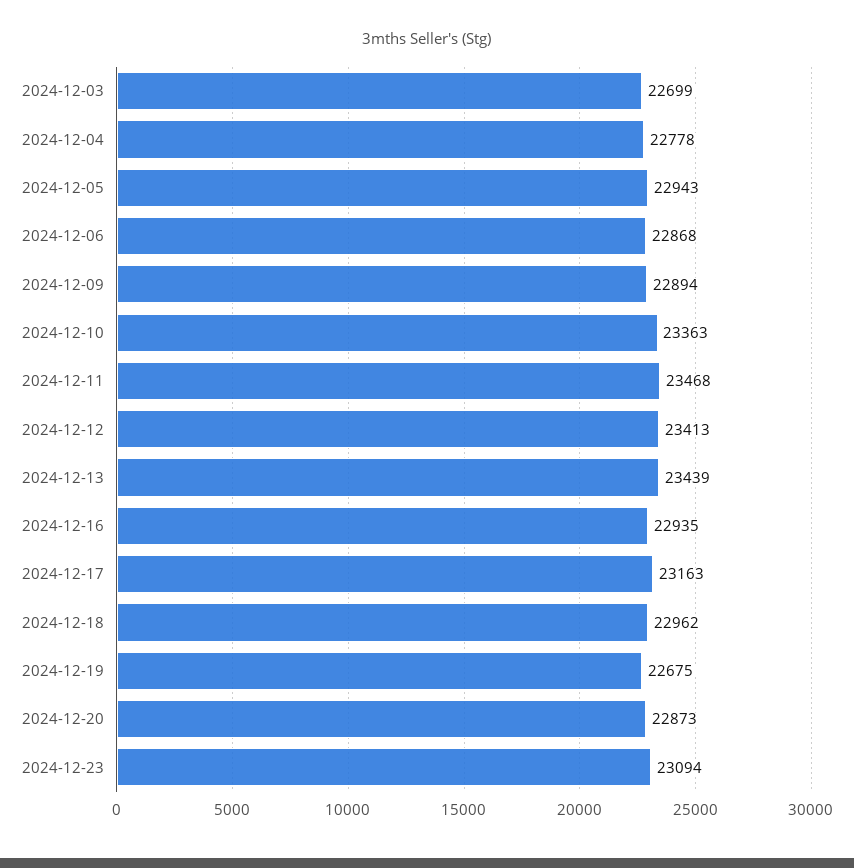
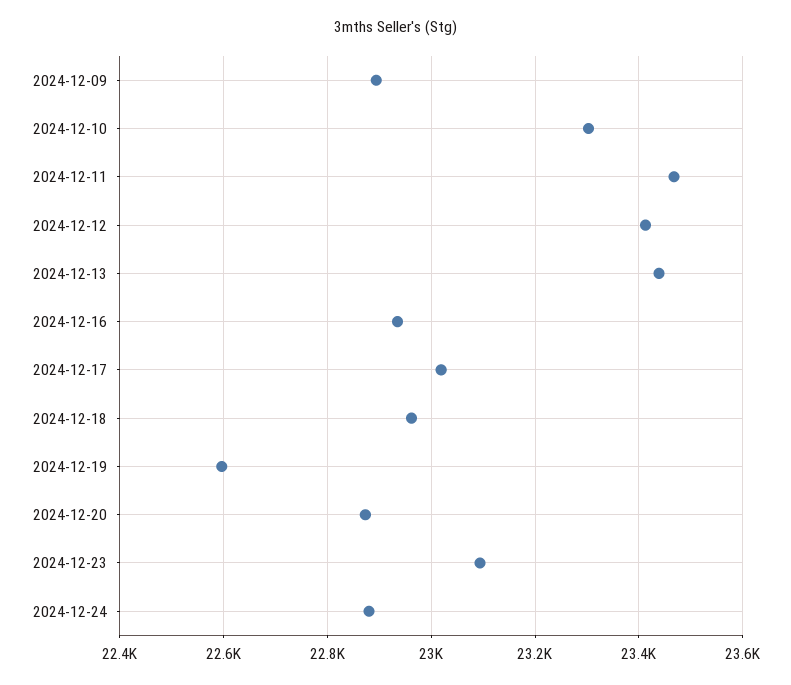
2024-12-03: 22699 -> none
2024-12-04: 22778 -> none
2024-12-05: 22943 -> none
2024-12-06: 22868 -> none
2024-12-10: 23363 -> 23300
2024-12-17: 23163 -> 23020
2024-12-19: 22675 -> 22600
2024-12-24: none -> 22880

